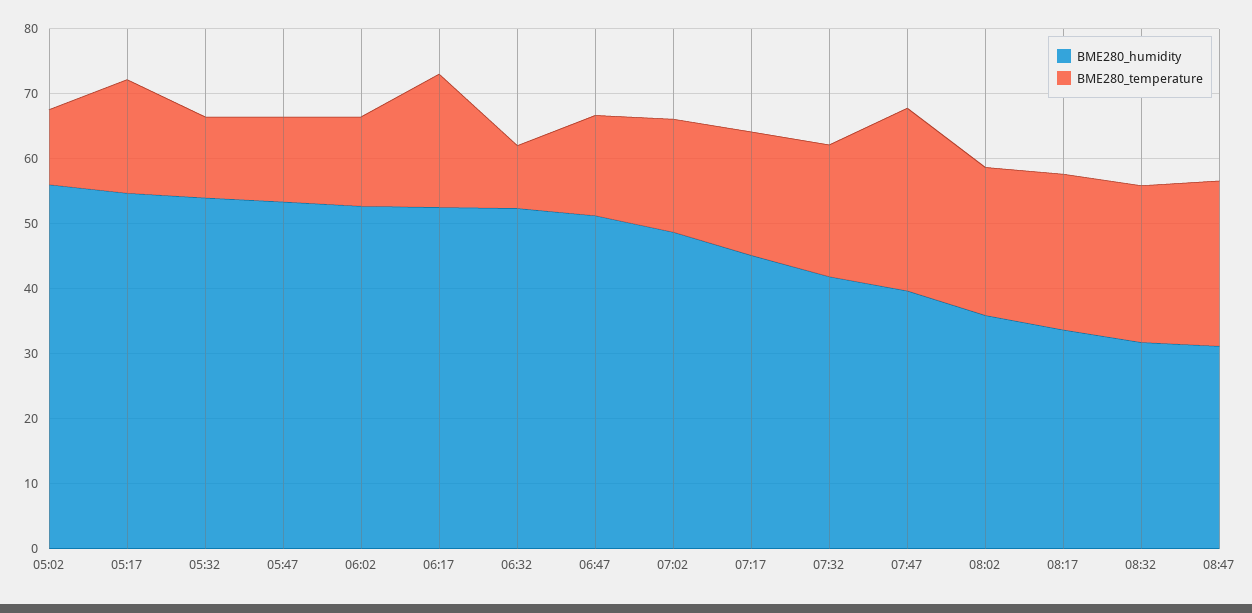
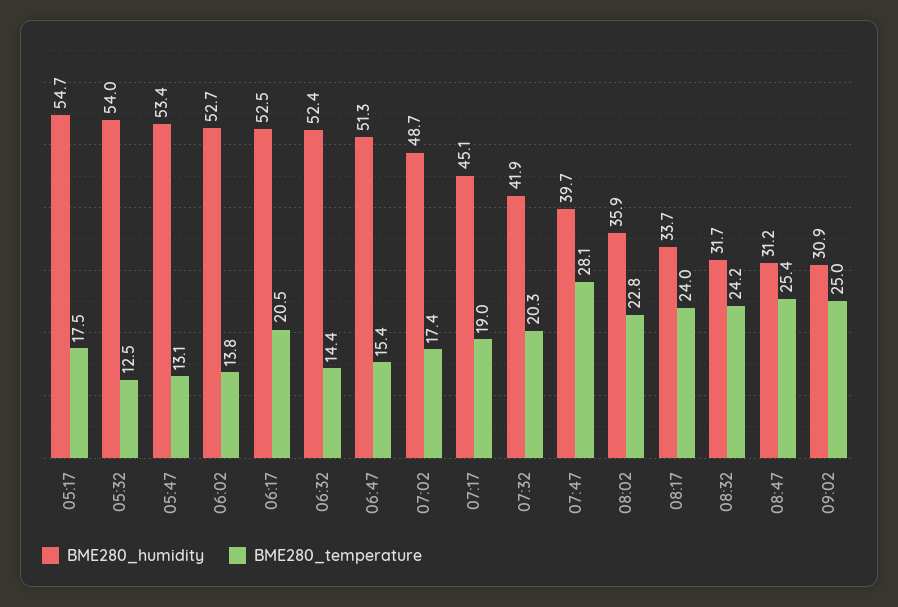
BME280_humidity, 05:02: 56 -> none
BME280_temperature, 05:02: 12 -> none
BME280_temperature, 06:32: 10 -> 14.4
BME280_humidity, 09:02: none -> 30.9
BME280_temperature, 09:02: none -> 25

